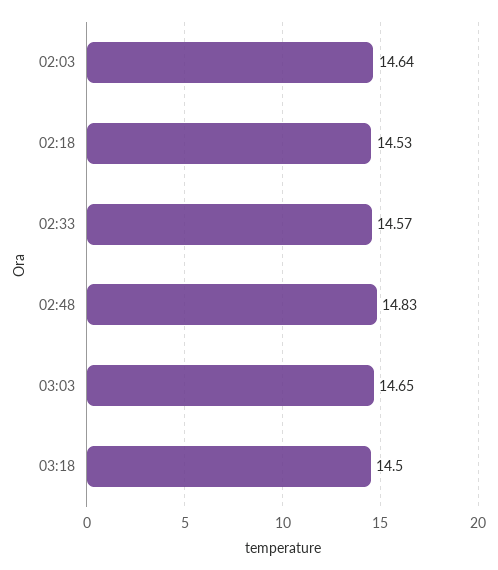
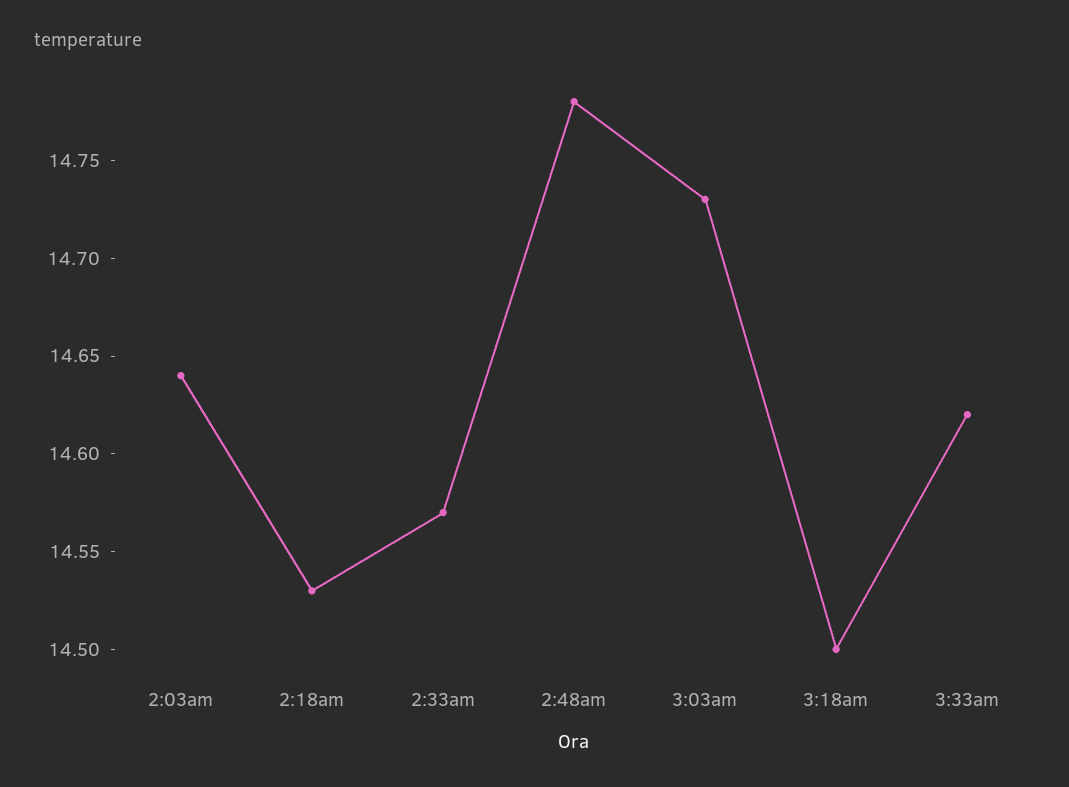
02:48: 14.83 -> 14.78
03:03: 14.65 -> 14.73
3:33am: none -> 14.62

